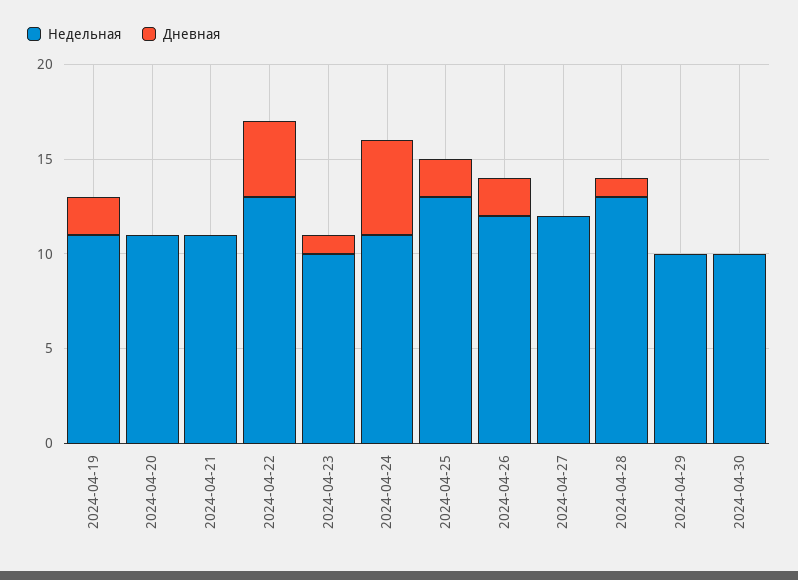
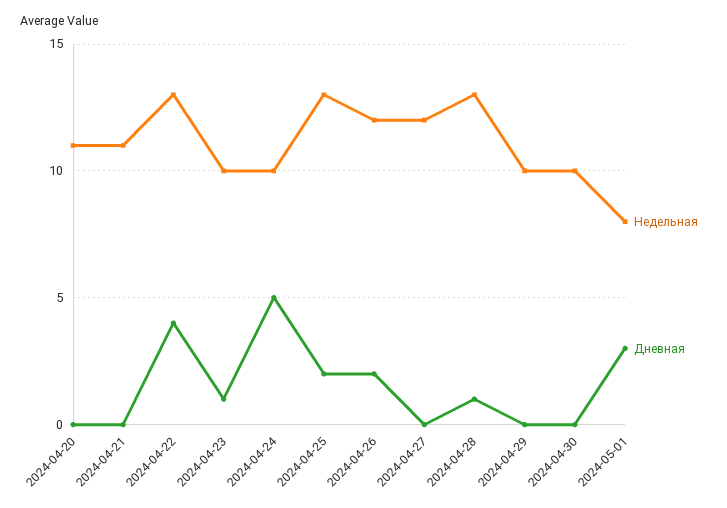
Недельная, 2024-04-19: 11 -> none
Дневная, 2024-04-19: 2 -> none
Недельная, 2024-04-24: 11 -> 10
Недельная, 2024-05-01: none -> 8
Дневная, 2024-05-01: none -> 3

